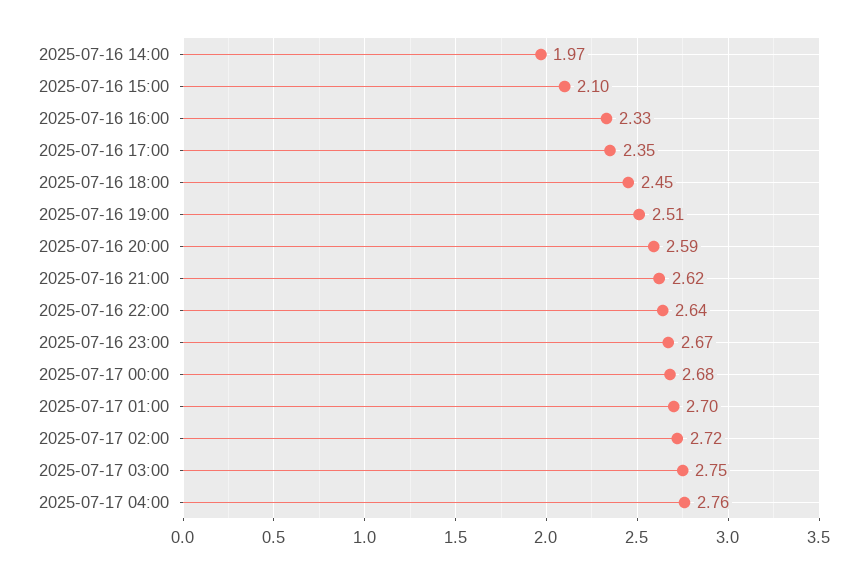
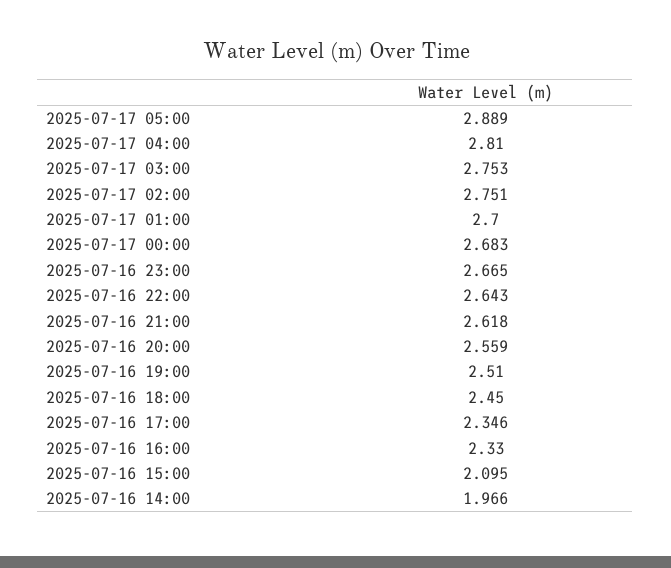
2025-07-16 20:00: 2.59 -> 2.559
2025-07-17 02:00: 2.72 -> 2.751
2025-07-17 04:00: 2.76 -> 2.81
2025-07-17 05:00: none -> 2.889

